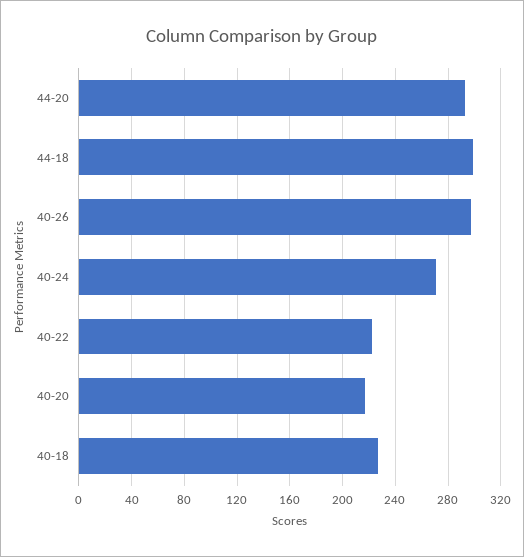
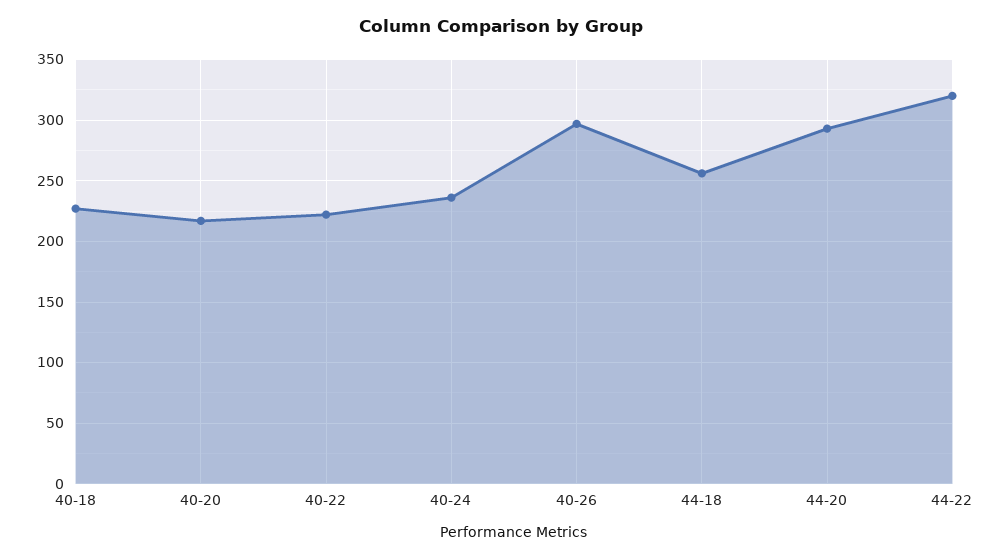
44-18: 300 -> 255
40-24: 270 -> 235
44-22: none -> 320

